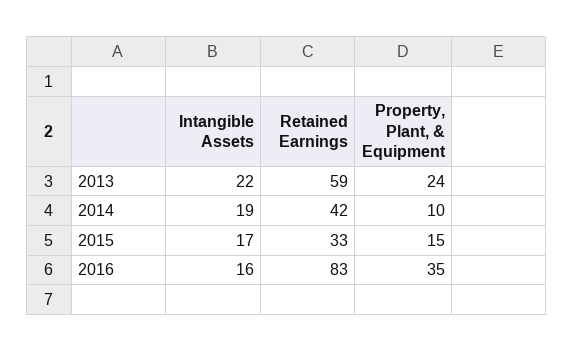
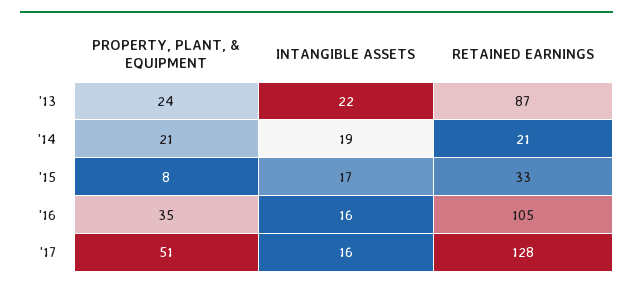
Retained Earnings, 2013: 59 -> 87
Retained Earnings, 2014: 42 -> 21
Property, Plant, & Equipment, 2014: 10 -> 21
Property, Plant, & Equipment, 2015: 15 -> 8
Retained Earnings, 2016: 83 -> 105
Property, Plant, & Equipment, '17: none -> 51
Intangible Assets, '17: none -> 16
Retained Earnings, '17: none -> 128

